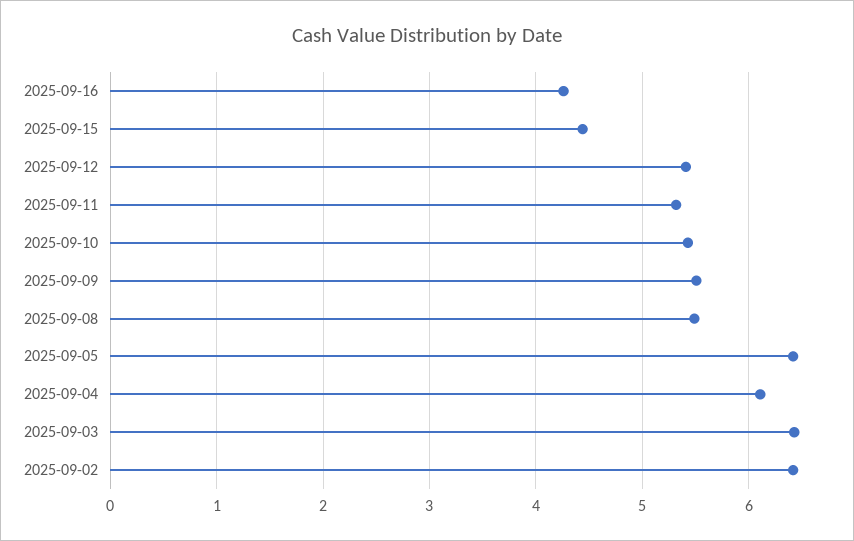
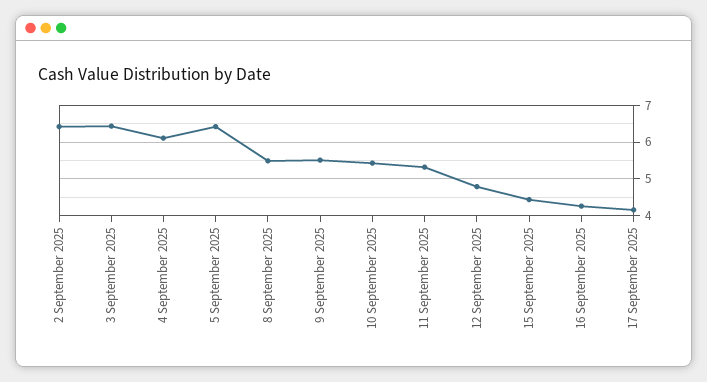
2025-09-12: 5.4 -> 4.8
17 September 2025: none -> 4.2

